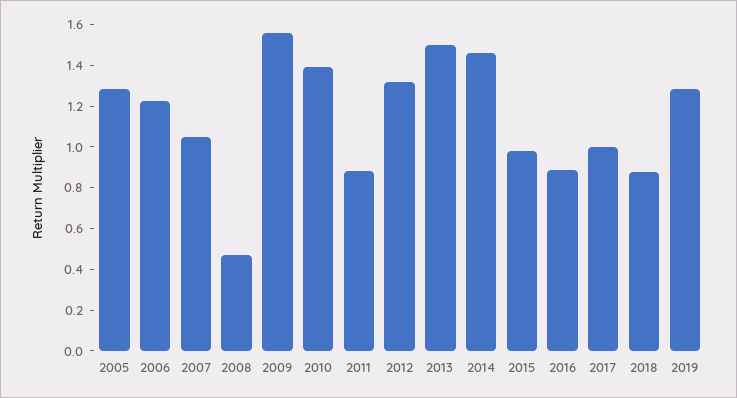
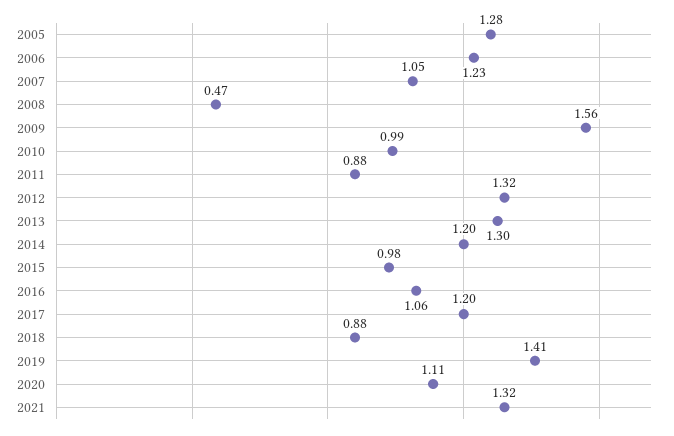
2010: 1.4 -> 0.99
2013: 1.5 -> 1.3
2014: 1.45 -> 1.2
2016: 0.9 -> 1.06
2017: 1 -> 1.2
2019: 1.3 -> 1.41
2020: none -> 1.11
2021: none -> 1.32

